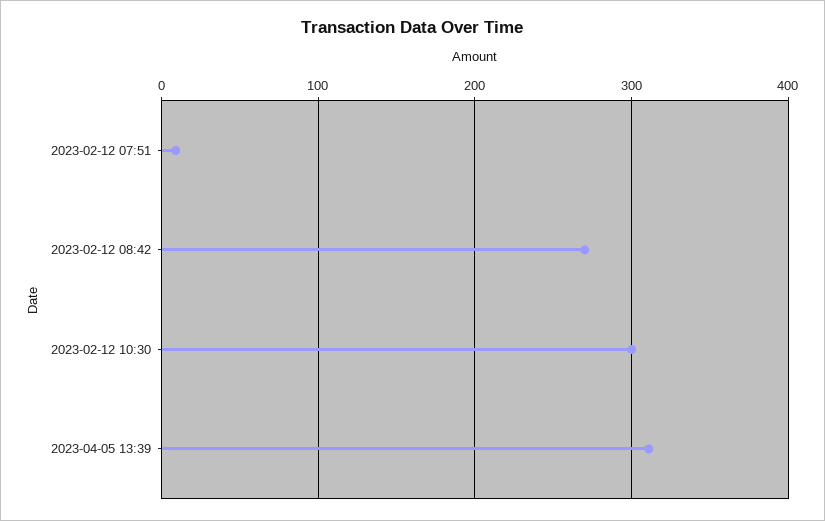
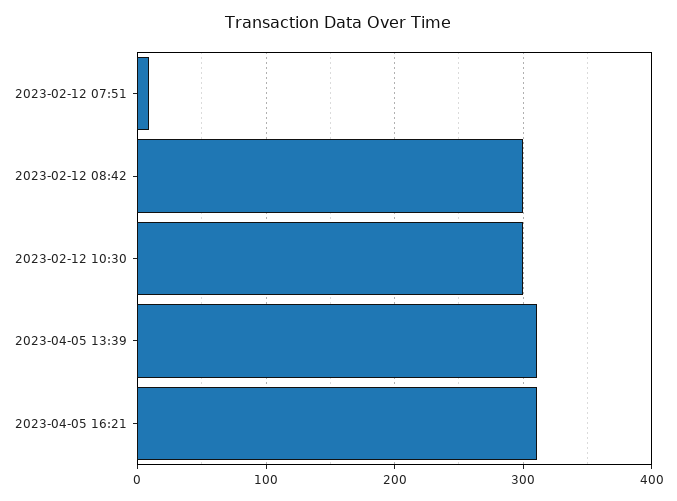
2023-02-12 08:42: 270 -> 300
2023-04-05 16:21: none -> 310

